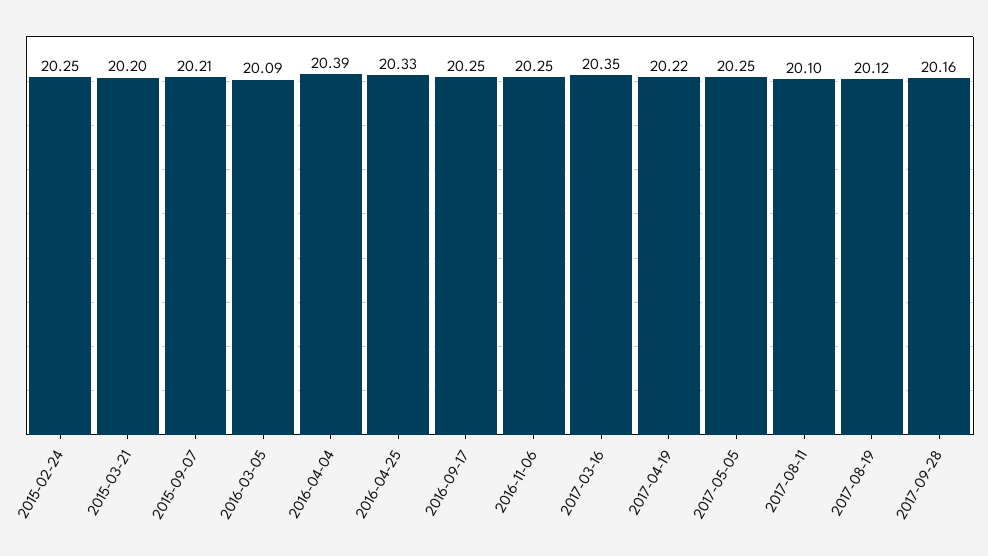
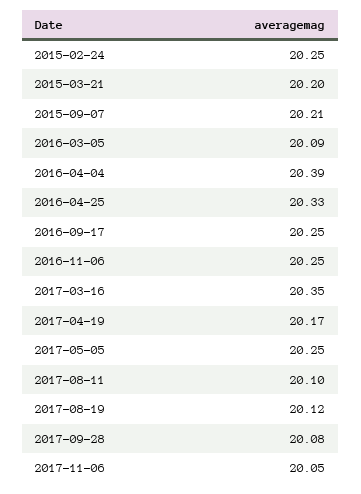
2017-04-19: 20.22 -> 20.17
2017-09-28: 20.16 -> 20.08
2017-11-06: none -> 20.05

